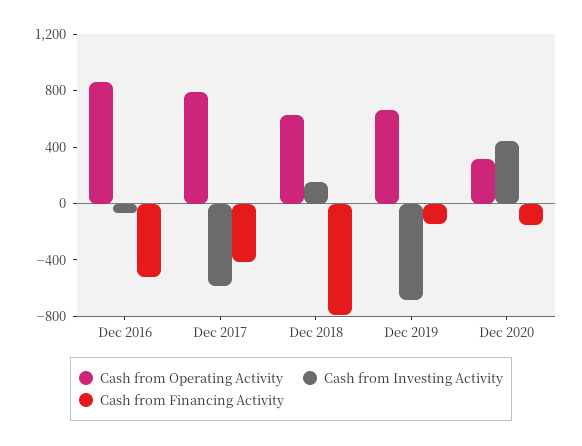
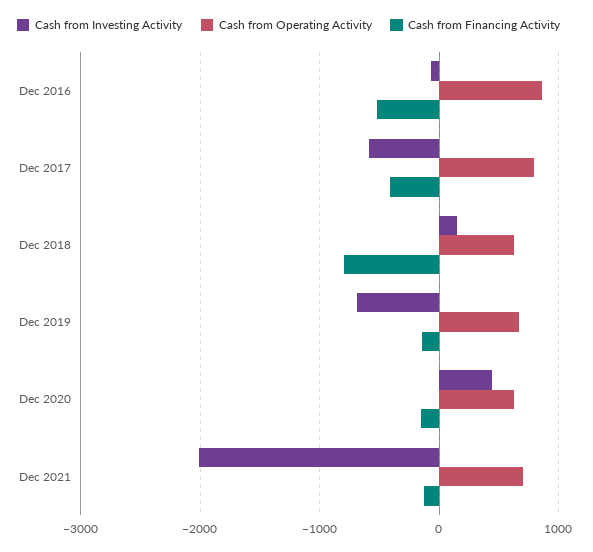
Cash from Operating Activity, Dec 2020: 300 -> 600
Cash from Investing Activity, Dec 2021: none -> -2000
Cash from Operating Activity, Dec 2021: none -> 700
Cash from Financing Activity, Dec 2021: none -> -100

